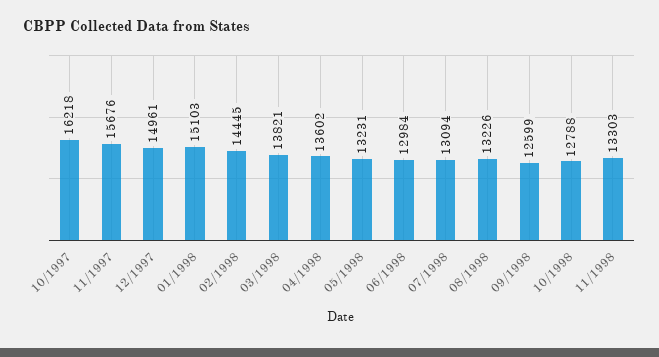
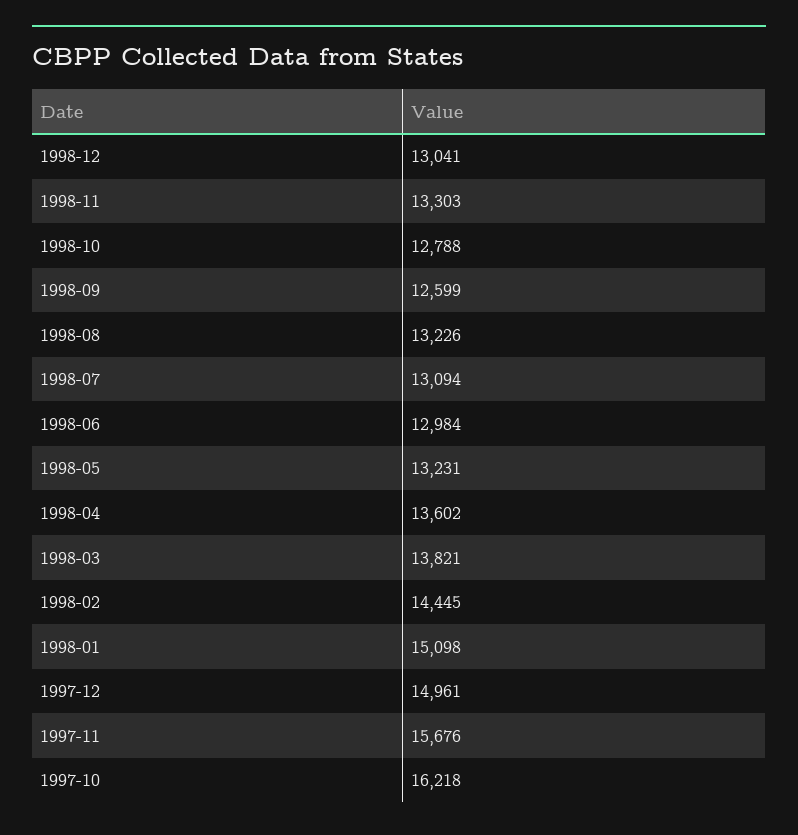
01/1998: 15103 -> 15098
1998-12: none -> 13041

